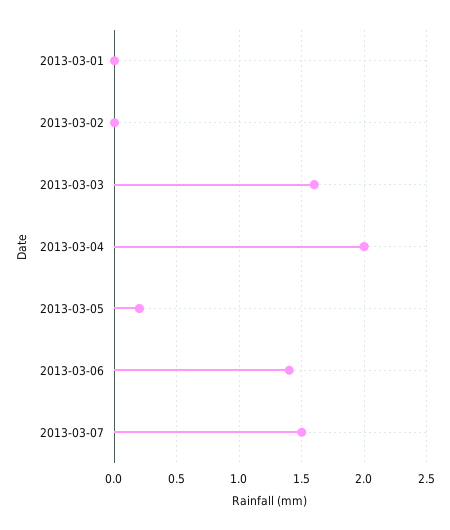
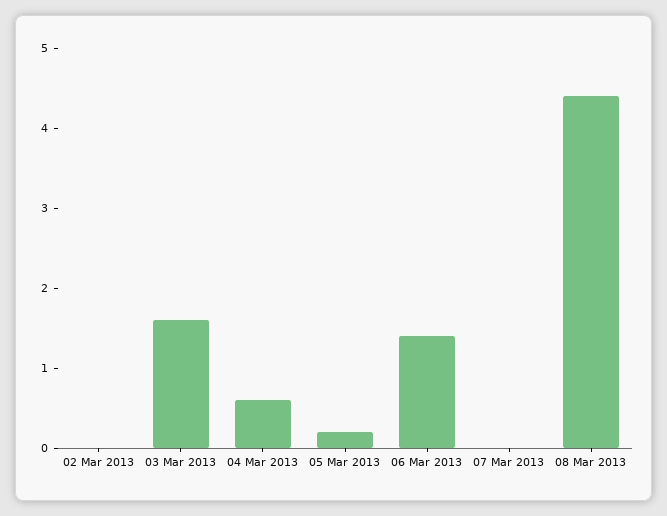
2013-03-01: 0 -> none
2013-03-04: 2 -> 0.5
2013-03-07: 1.5 -> 0
08 Mar 2013: none -> 4.5

